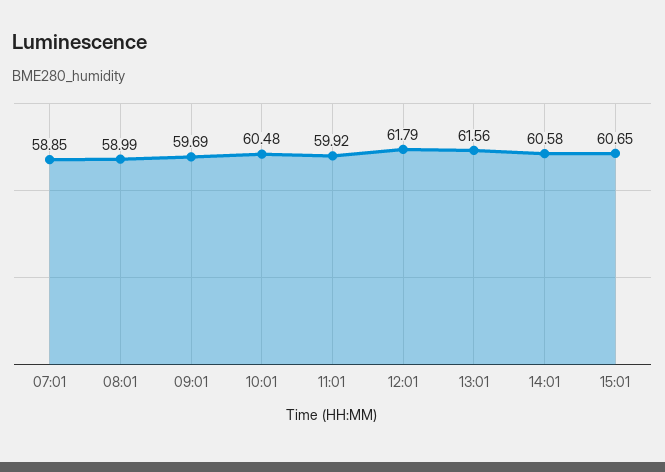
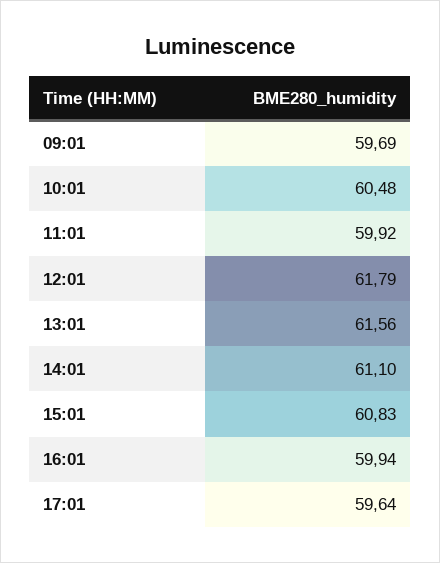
07:01: 58.85 -> none
08:01: 58.99 -> none
14:01: 60.58 -> 61.1
15:01: 60.65 -> 60.83
16:01: none -> 59.94
17:01: none -> 59.64

